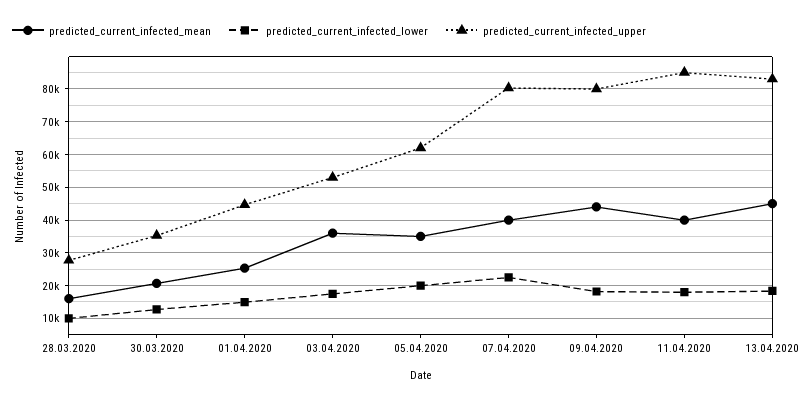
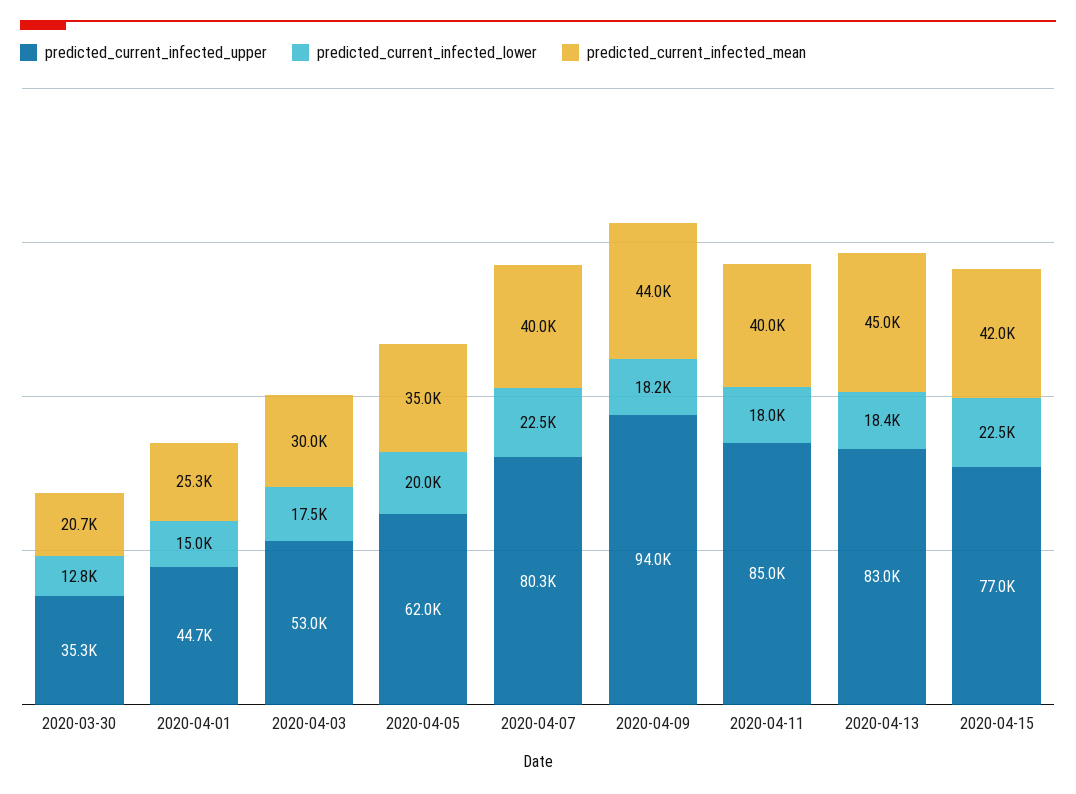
predicted_current_infected_mean, 28.03.2020: 16000 -> none
predicted_current_infected_lower, 28.03.2020: 10000 -> none
predicted_current_infected_upper, 28.03.2020: 28000 -> none
predicted_current_infected_mean, 03.04.2020: 36000 -> 30000
predicted_current_infected_upper, 09.04.2020: 80000 -> 94000
predicted_current_infected_upper, 2020-04-15: none -> 77000
predicted_current_infected_lower, 2020-04-15: none -> 22500
predicted_current_infected_mean, 2020-04-15: none -> 42000

